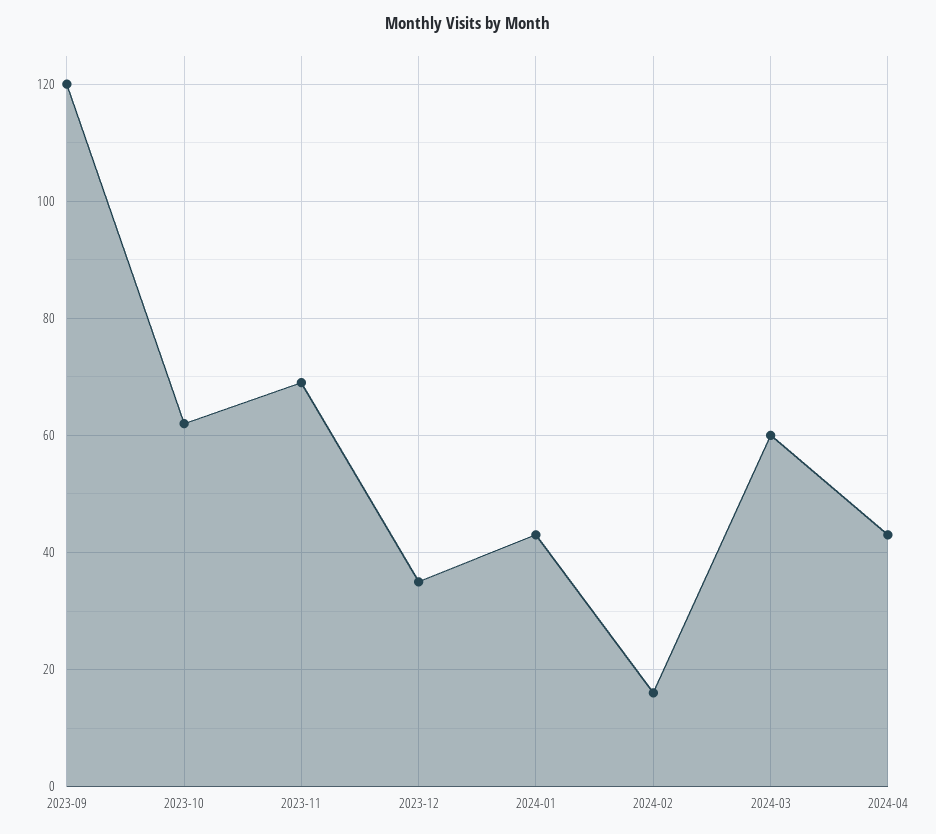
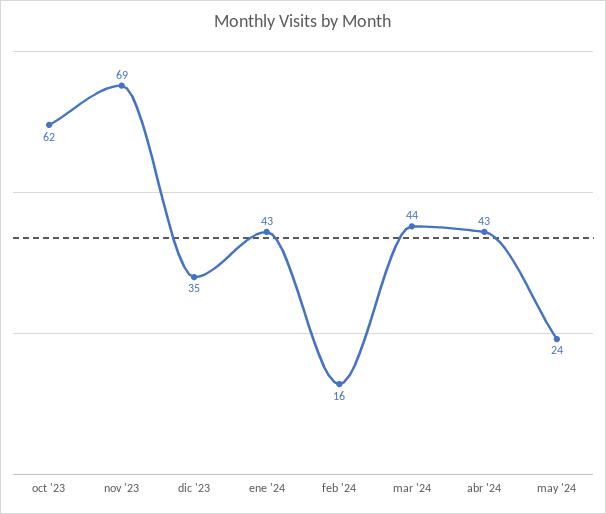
2023-09: 120 -> none
2024-03: 60 -> 44
may '24: none -> 24

